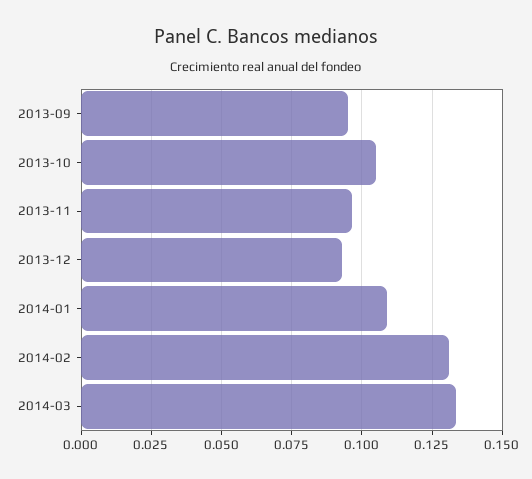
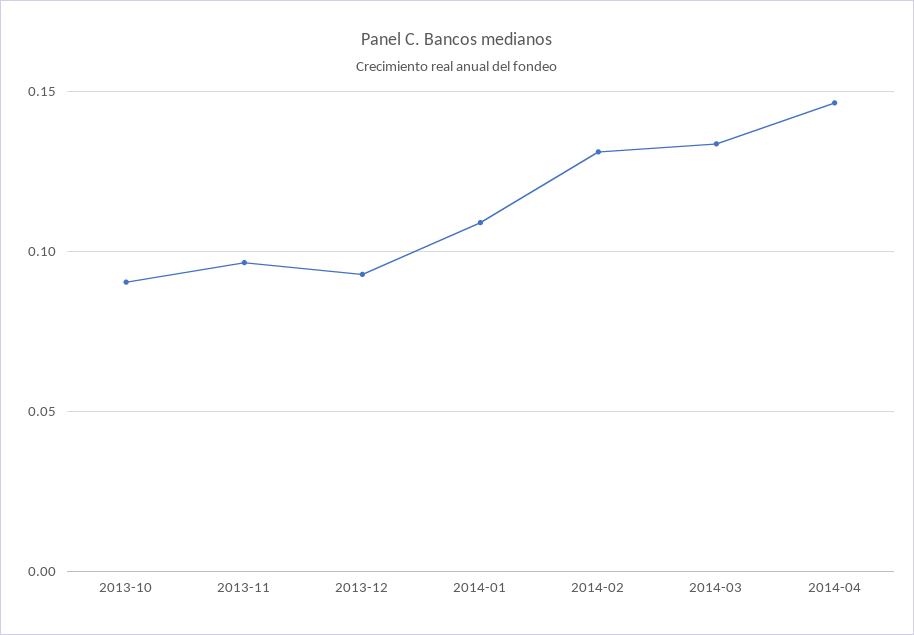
2013-09: 0.095 -> none
2013-10: 0.105 -> 0.09
2014-04: none -> 0.145

